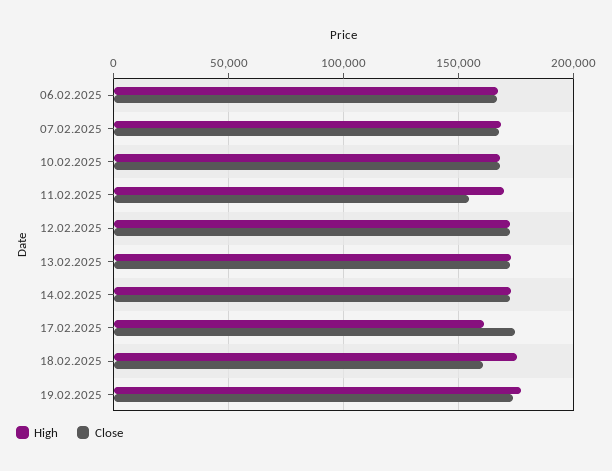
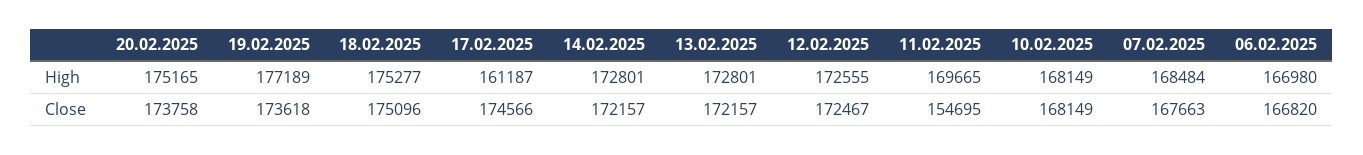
Close, 18.02.2025: 160000 -> 175096
High, 20.02.2025: none -> 175165
Close, 20.02.2025: none -> 173758

